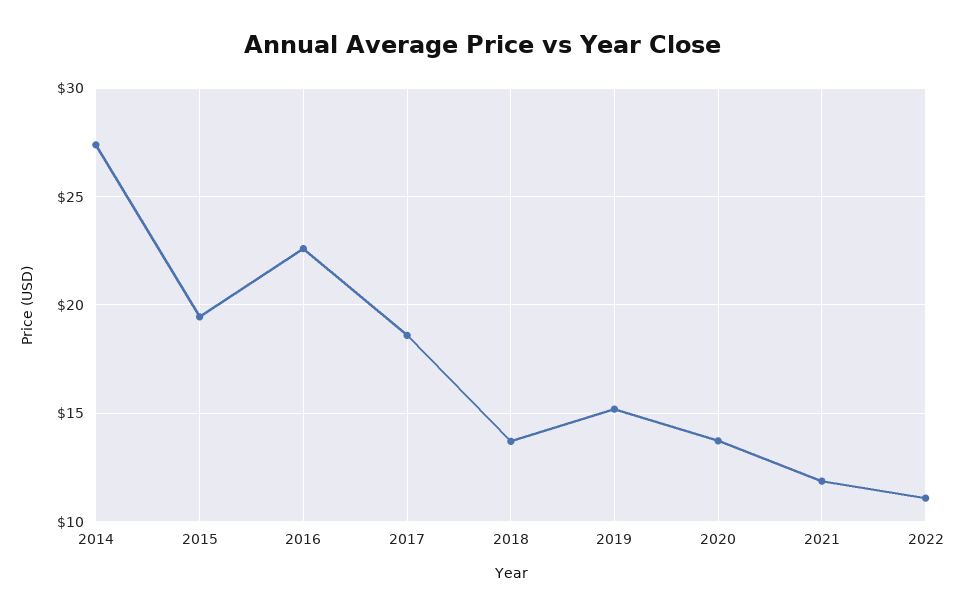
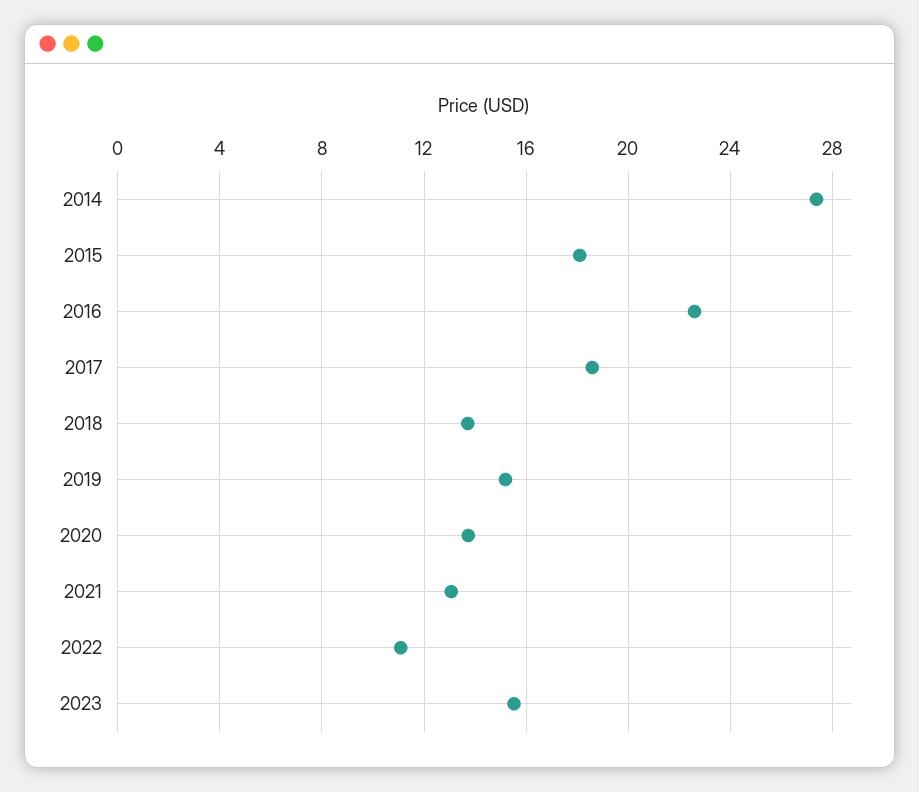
2015: 19.5 -> 18
2021: 12 -> 13
2023: none -> 15.5

